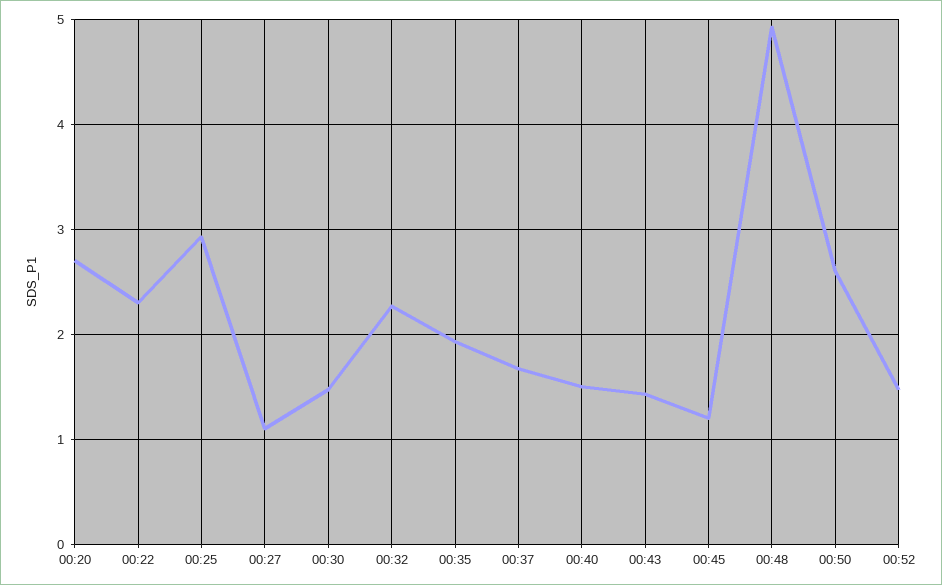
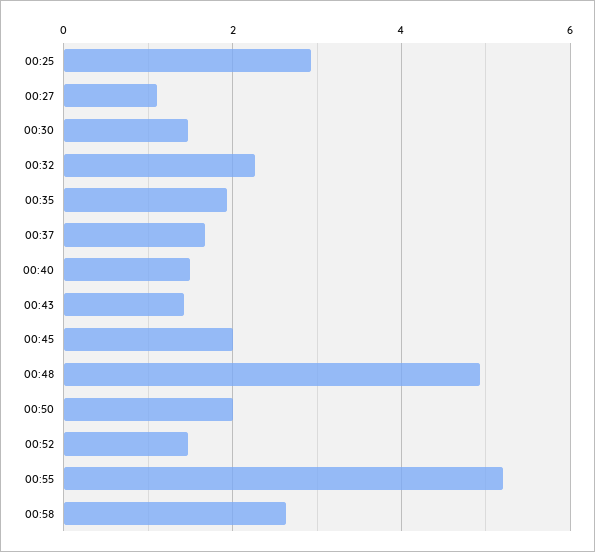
00:20: 2.7 -> none
00:22: 2.3 -> none
00:45: 1.2 -> 2
00:50: 2.6 -> 2
00:55: none -> 5.2
00:58: none -> 2.6

